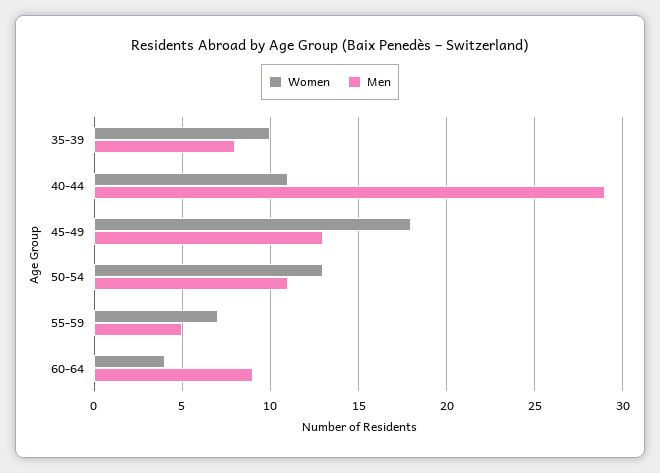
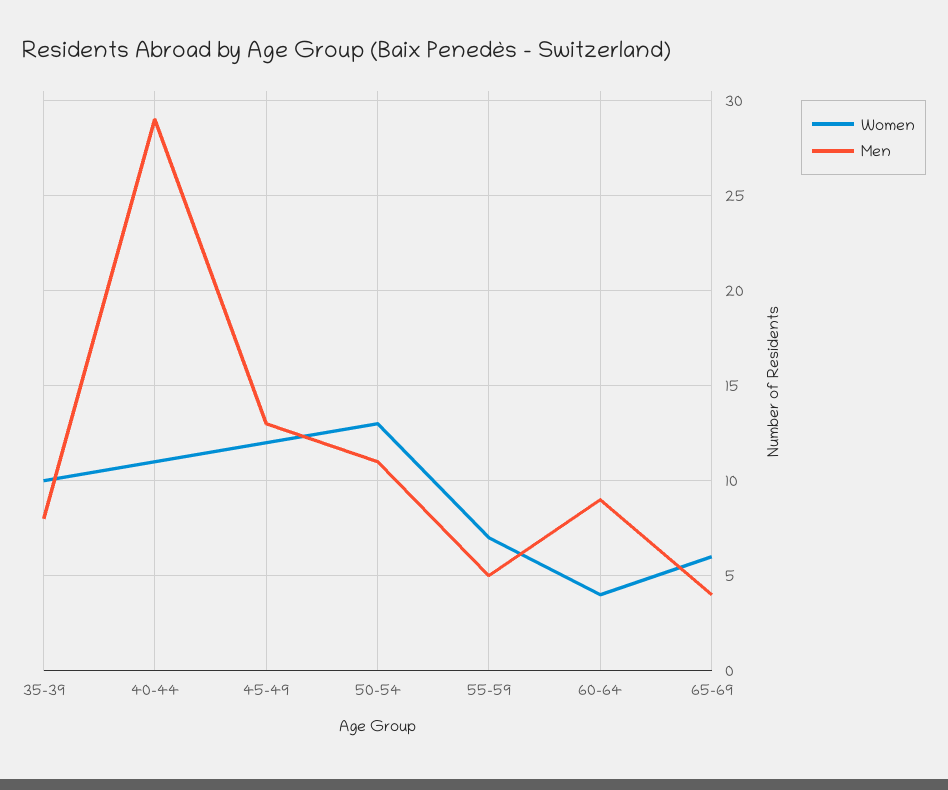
Women, 45-49: 18 -> 12
Women, 65-69: none -> 6
Men, 65-69: none -> 4

